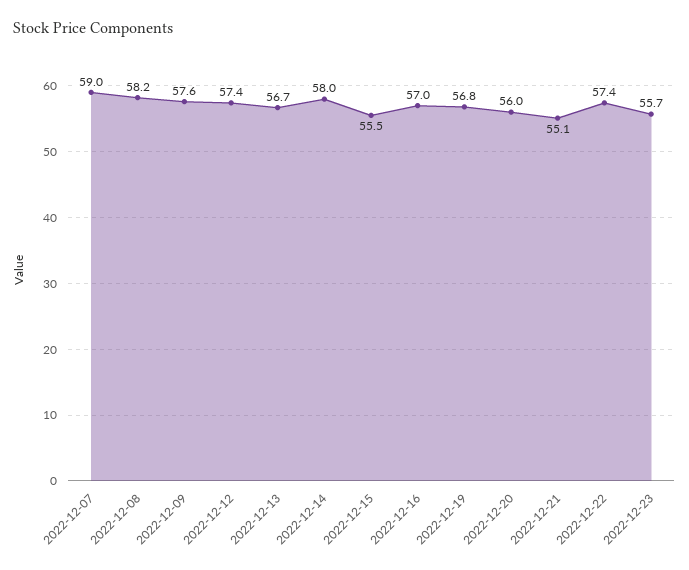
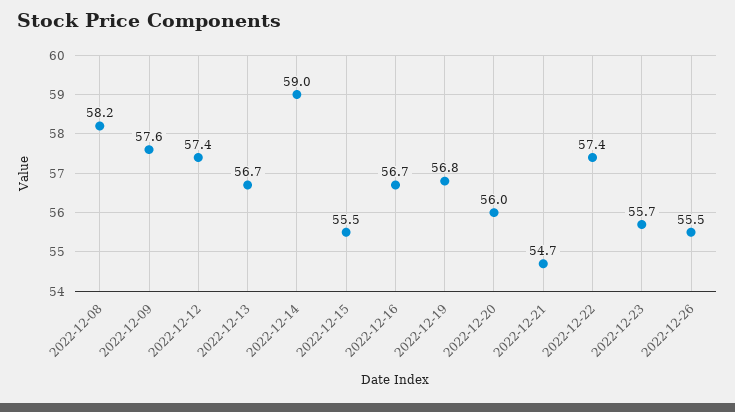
2022-12-07: 59 -> none
2022-12-14: 58 -> 59
2022-12-16: 57 -> 56.7
2022-12-21: 55.1 -> 54.7
2022-12-26: none -> 55.5

